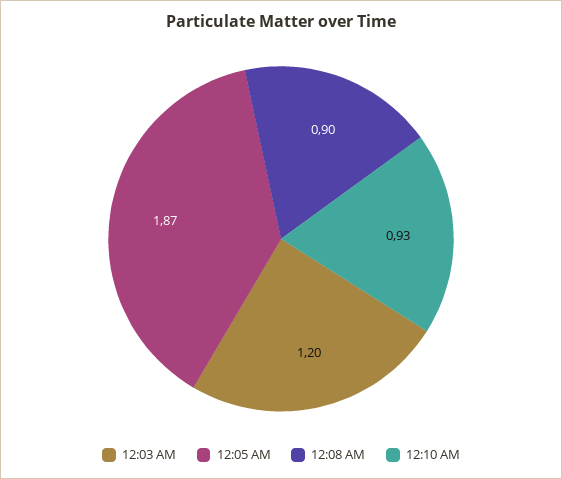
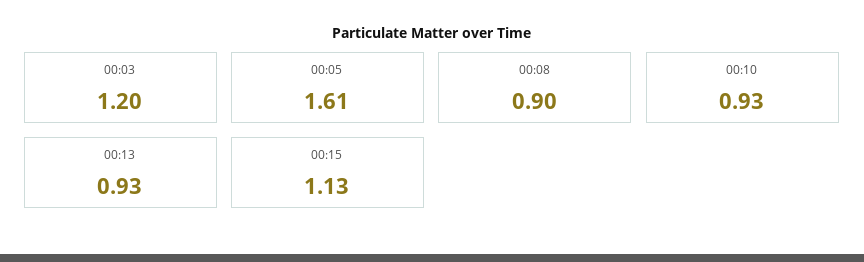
12:05 AM: 1.87 -> 1.61
00:13: none -> 0.93
00:15: none -> 1.13

